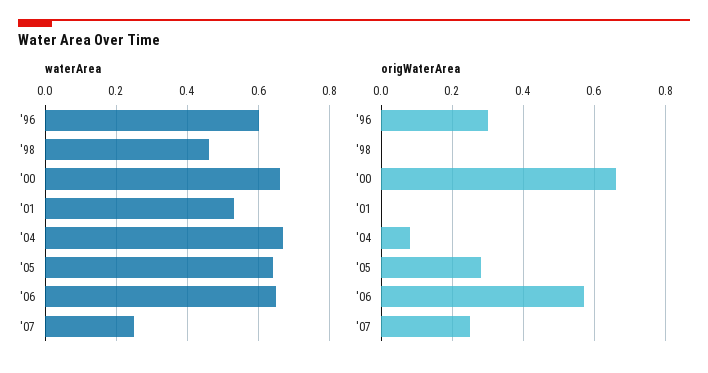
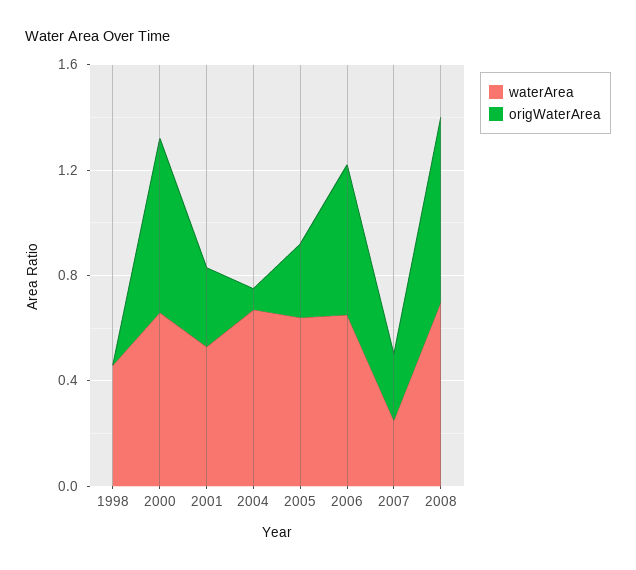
waterArea, '96: 0.6 -> none
origWaterArea, '96: 0.3 -> none
origWaterArea, '01: 0 -> 0.3
waterArea, 2008: none -> 0.7
origWaterArea, 2008: none -> 0.7

